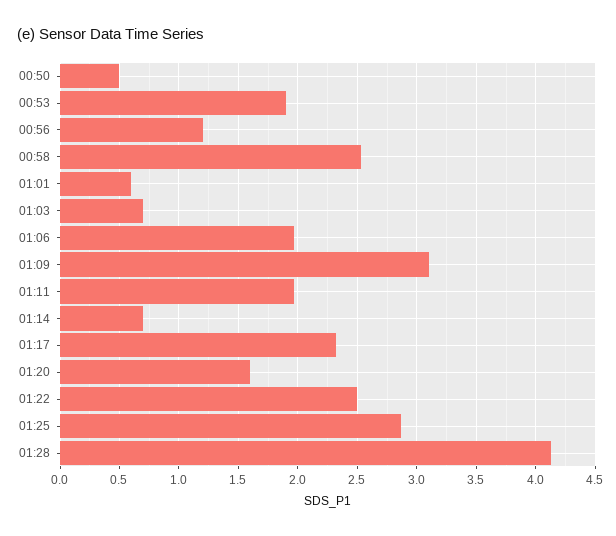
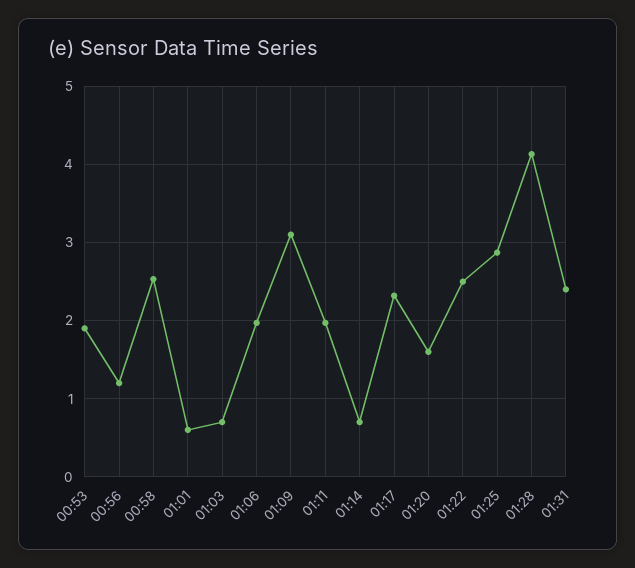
00:50: 0.5 -> none
01:31: none -> 2.4

